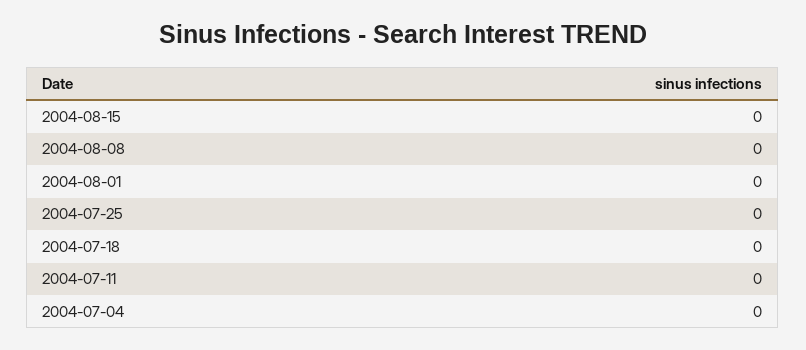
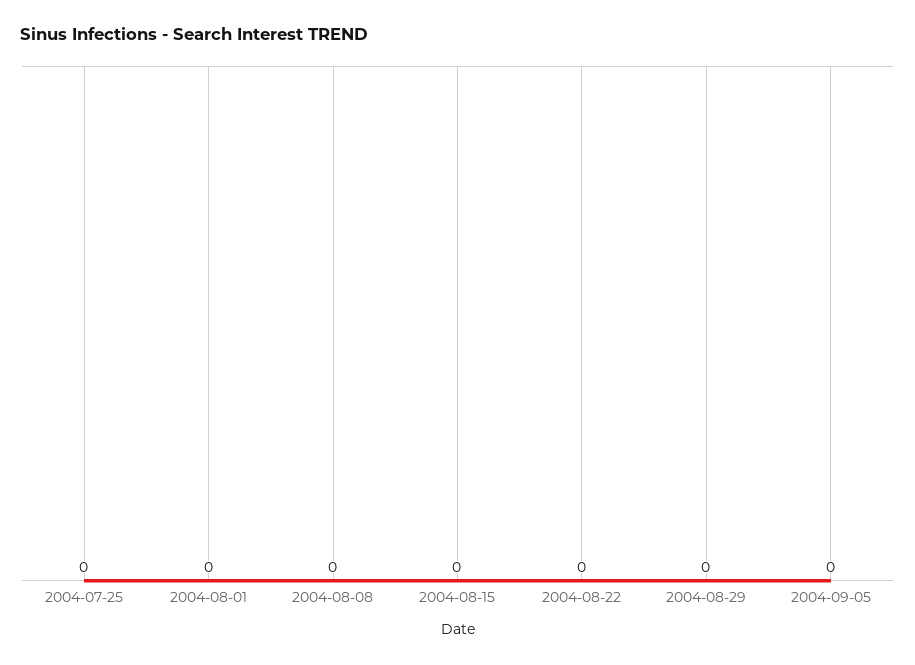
2004-07-18: 0 -> none
2004-07-11: 0 -> none
2004-07-04: 0 -> none
2004-08-22: none -> 0
2004-08-29: none -> 0
2004-09-05: none -> 0

